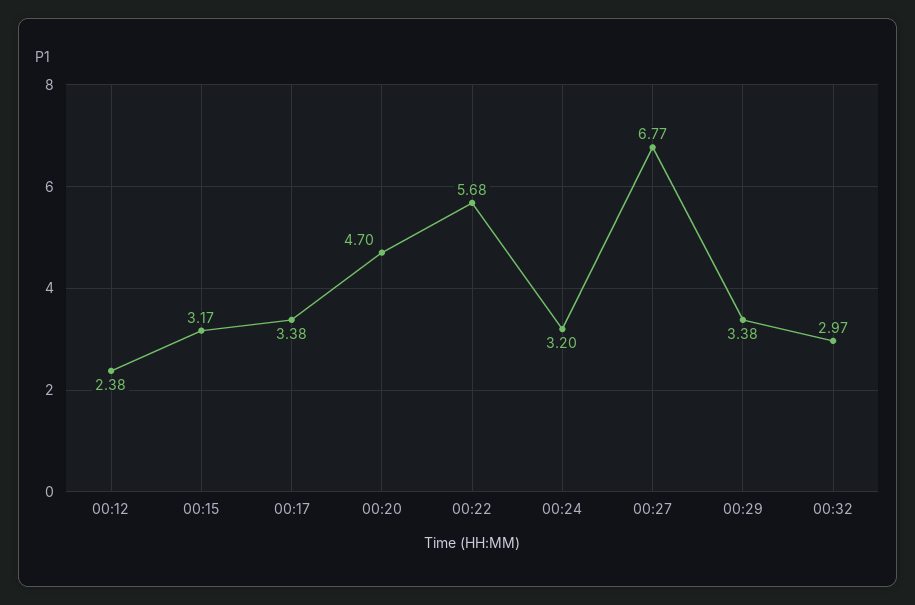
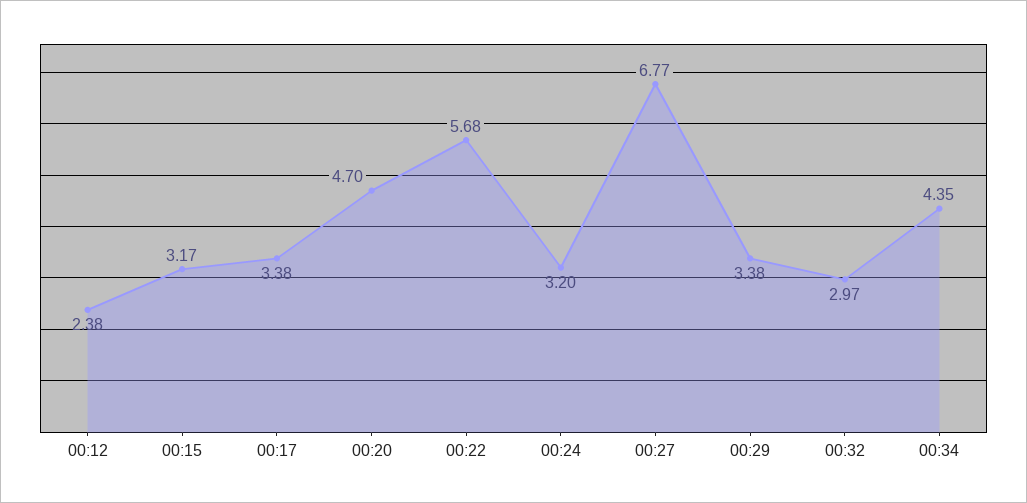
00:34: none -> 4.35

